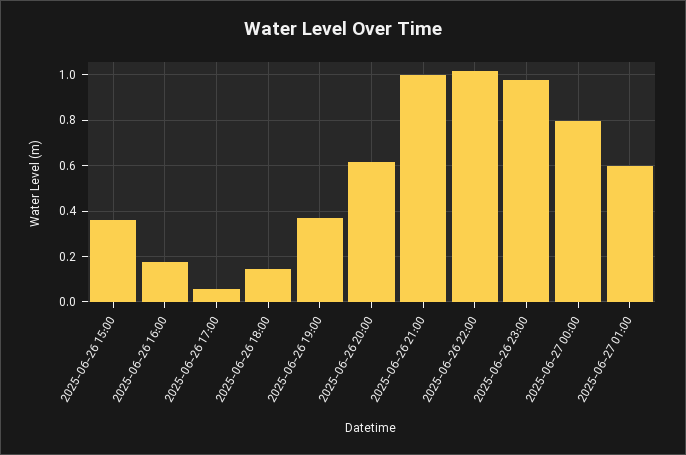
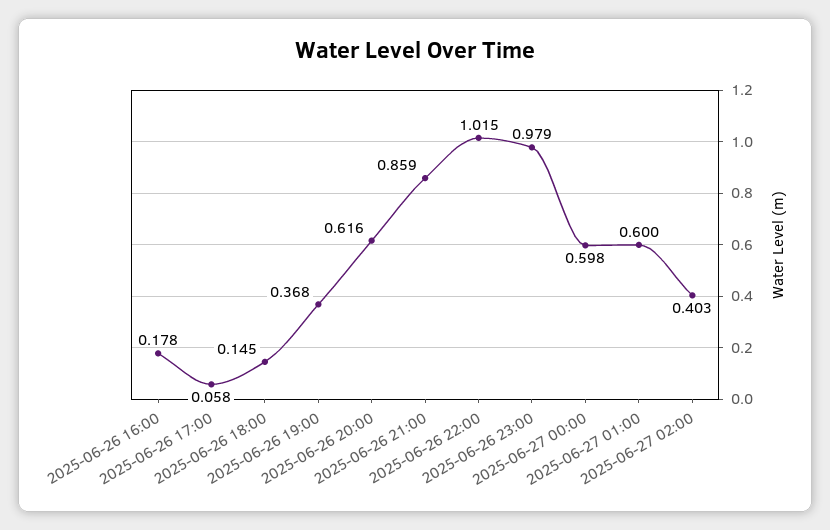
2025-06-26 15:00: 0.35 -> none
2025-06-26 21:00: 1 -> 0.859
2025-06-27 00:00: 0.8 -> 0.598
2025-06-27 02:00: none -> 0.403

